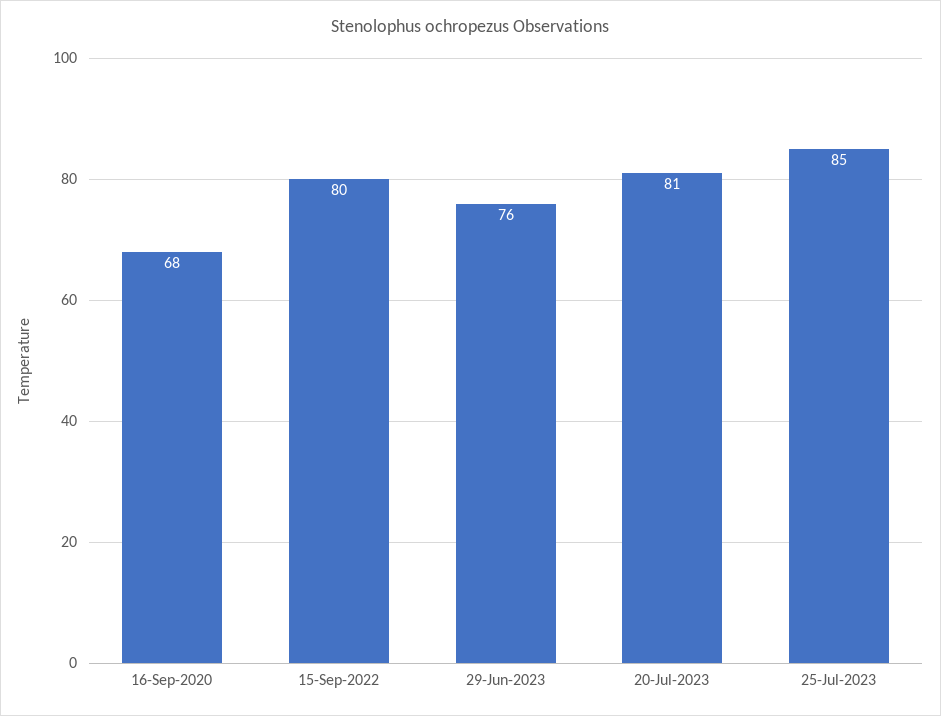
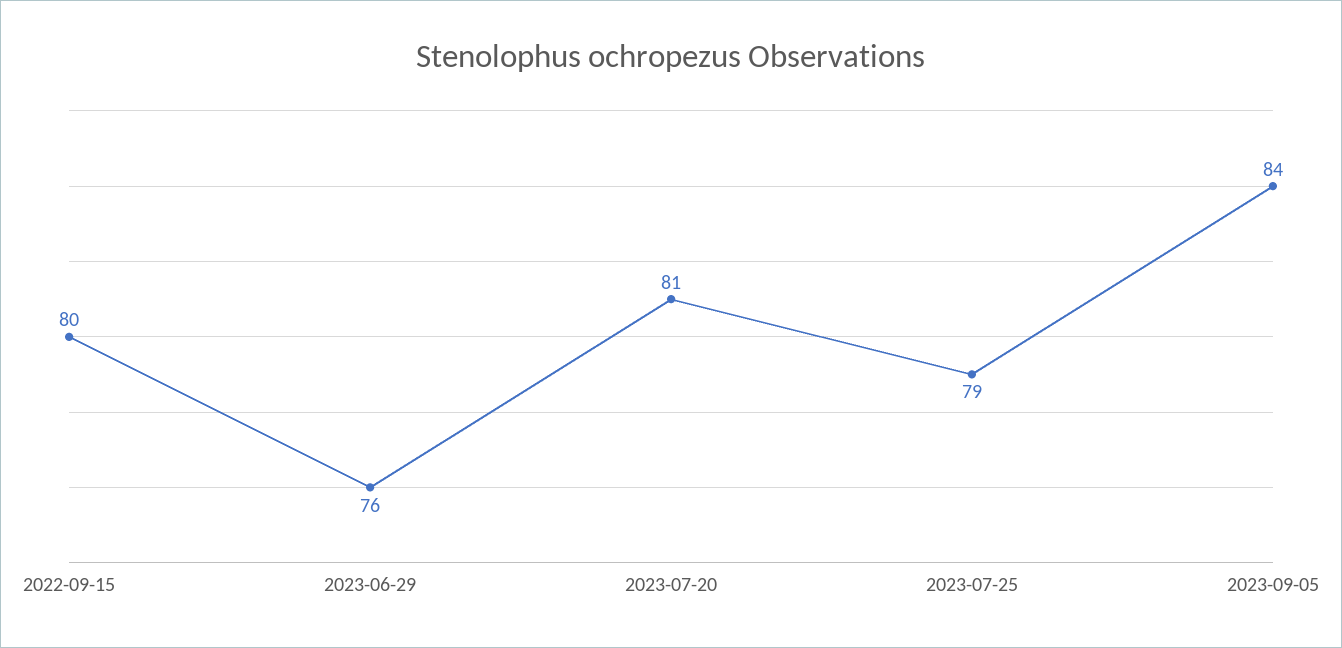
16-Sep-2020: 68 -> none
25-Jul-2023: 85 -> 79
2023-09-05: none -> 84

